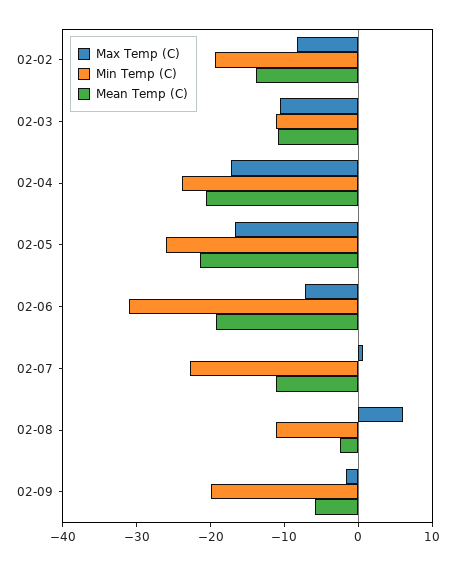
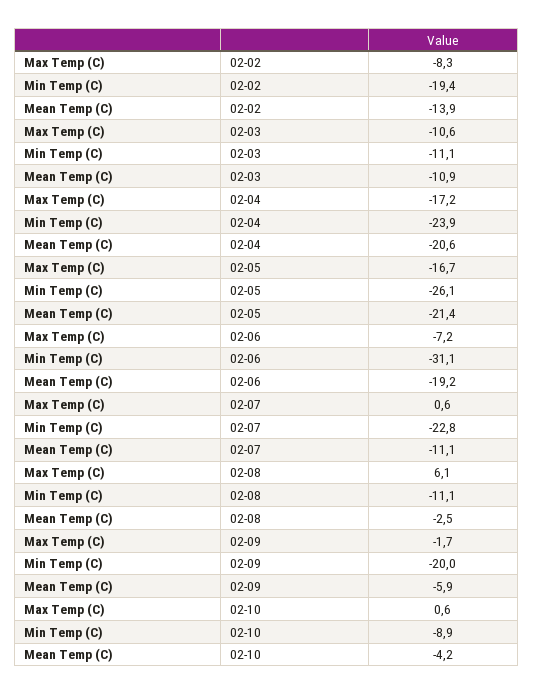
Max Temp (C), 02-10: none -> 0.6
Min Temp (C), 02-10: none -> -8.9
Mean Temp (C), 02-10: none -> -4.2

